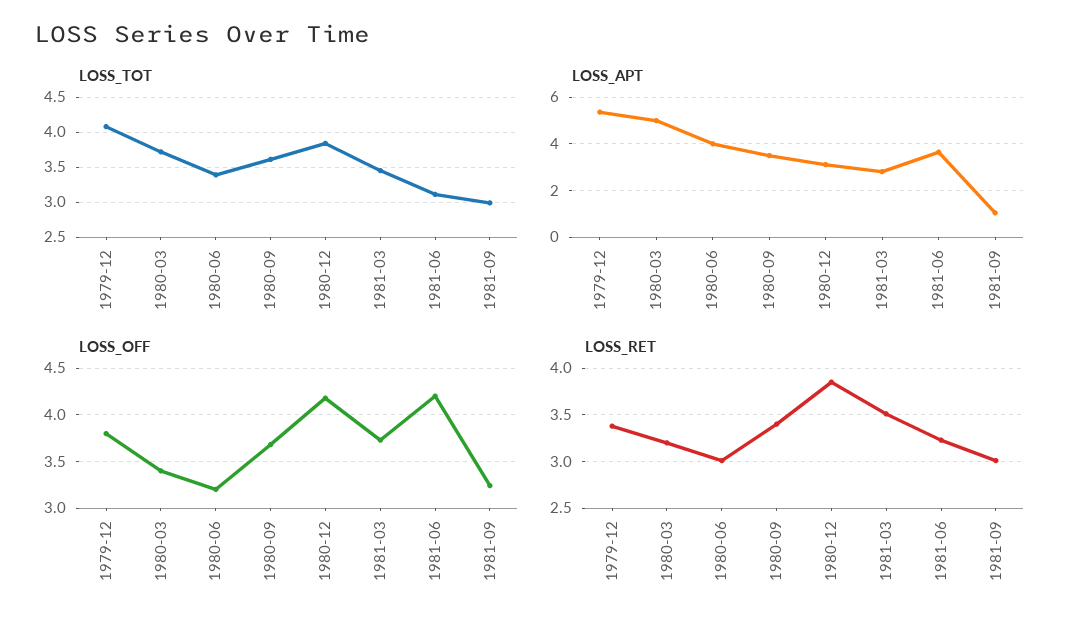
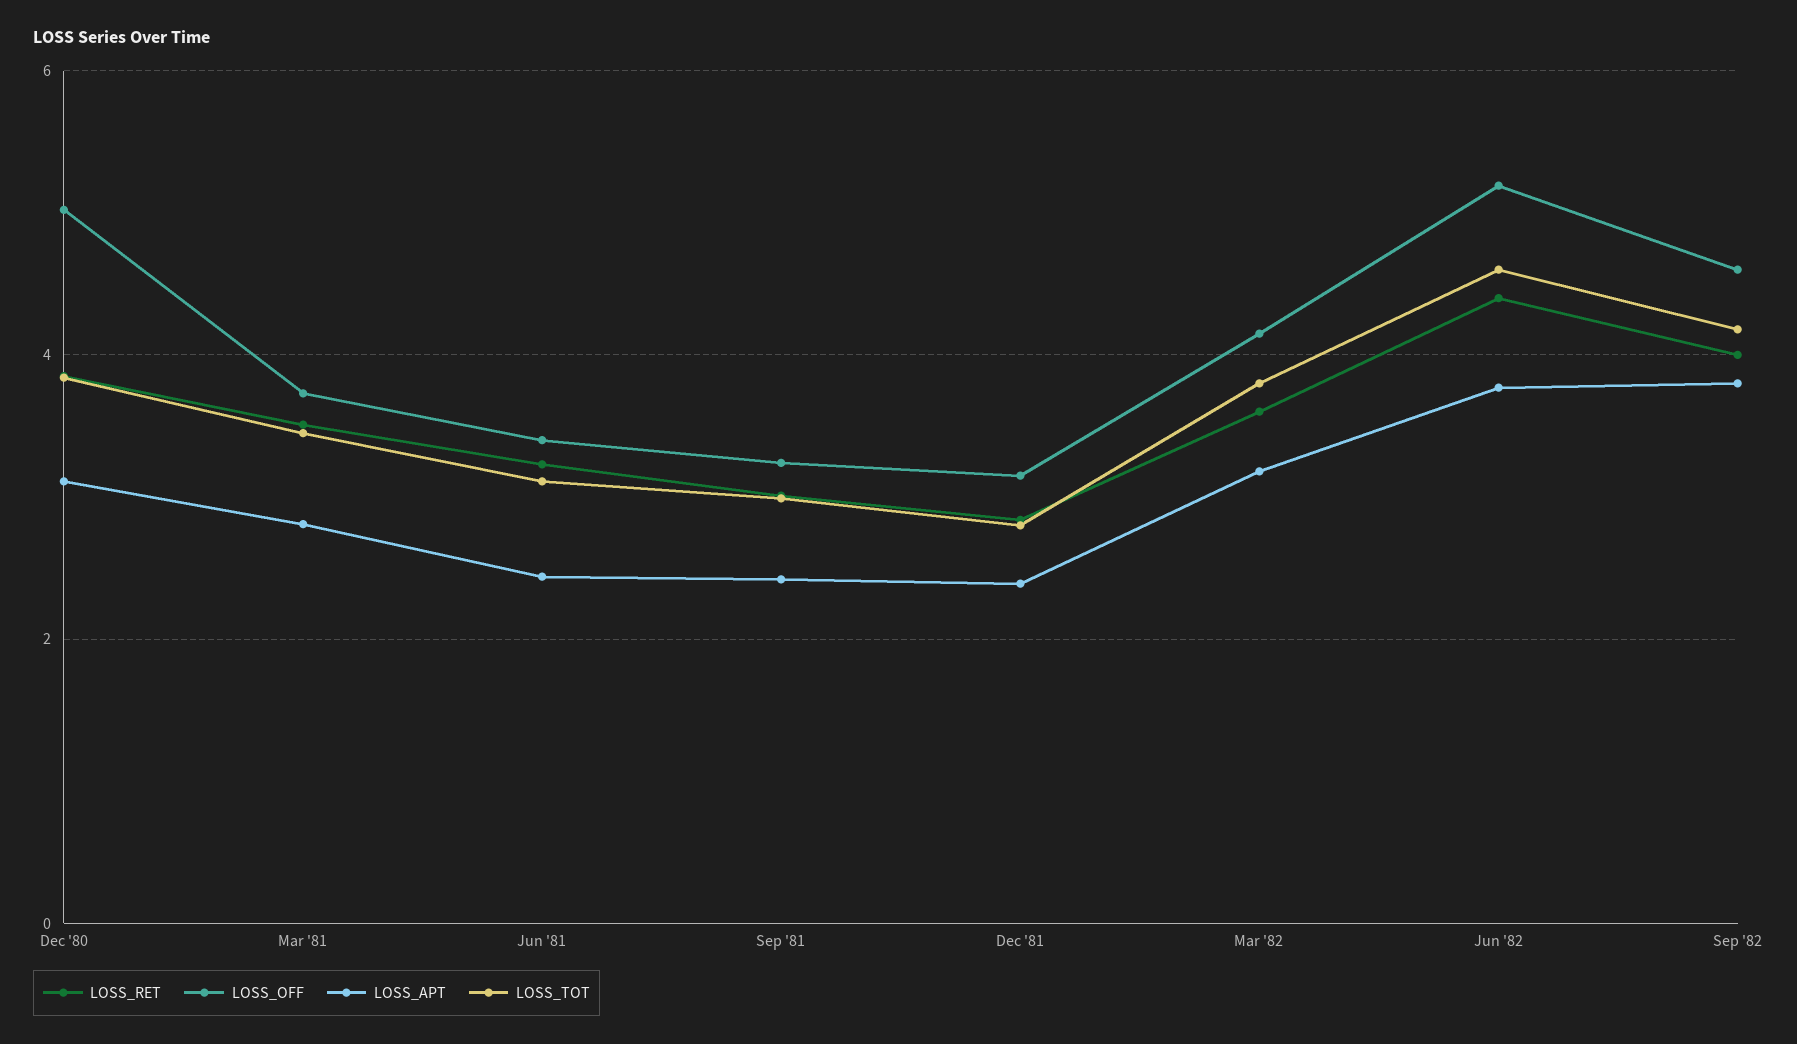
LOSS_TOT, 1979-12: 4.1 -> none
LOSS_TOT, 1980-03: 3.7 -> none
LOSS_TOT, 1980-06: 3.4 -> none
LOSS_TOT, 1980-09: 3.6 -> none
LOSS_APT, 1979-12: 5.5 -> none
LOSS_APT, 1980-03: 5 -> none
LOSS_APT, 1980-06: 4 -> none
LOSS_APT, 1980-09: 3.5 -> none
LOSS_APT, 1981-06: 3.5 -> 2.4
LOSS_APT, 1981-09: 1 -> 2.4
LOSS_OFF, 1979-12: 3.8 -> none
LOSS_OFF, 1980-03: 3.4 -> none
LOSS_OFF, 1980-06: 3.2 -> none
LOSS_OFF, 1980-09: 3.7 -> none
LOSS_OFF, 1980-12: 4.2 -> 5
LOSS_OFF, 1981-06: 4.2 -> 3.4
LOSS_RET, 1979-12: 3.4 -> none
LOSS_RET, 1980-03: 3.2 -> none
LOSS_RET, 1980-06: 3 -> none
LOSS_RET, 1980-09: 3.4 -> none
LOSS_RET, Dec '81: none -> 2.8
LOSS_OFF, Dec '81: none -> 3.2
LOSS_APT, Dec '81: none -> 2.4
LOSS_TOT, Dec '81: none -> 2.8
LOSS_RET, Mar '82: none -> 3.6
LOSS_OFF, Mar '82: none -> 4.2
LOSS_APT, Mar '82: none -> 3.2
LOSS_TOT, Mar '82: none -> 3.8
LOSS_RET, Jun '82: none -> 4.4
LOSS_OFF, Jun '82: none -> 5.2
LOSS_APT, Jun '82: none -> 3.8
LOSS_TOT, Jun '82: none -> 4.6
LOSS_RET, Sep '82: none -> 4
LOSS_OFF, Sep '82: none -> 4.6
LOSS_APT, Sep '82: none -> 3.8
LOSS_TOT, Sep '82: none -> 4.2

